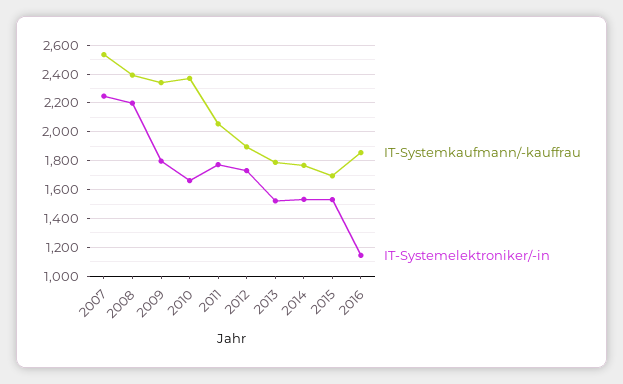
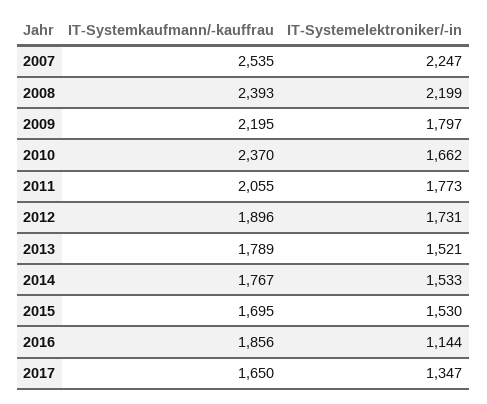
IT-Systemkaufmann/-kauffrau, 2009: 2350 -> 2195
IT-Systemkaufmann/-kauffrau, 2017: none -> 1650
IT-Systemelektroniker/-in, 2017: none -> 1347

